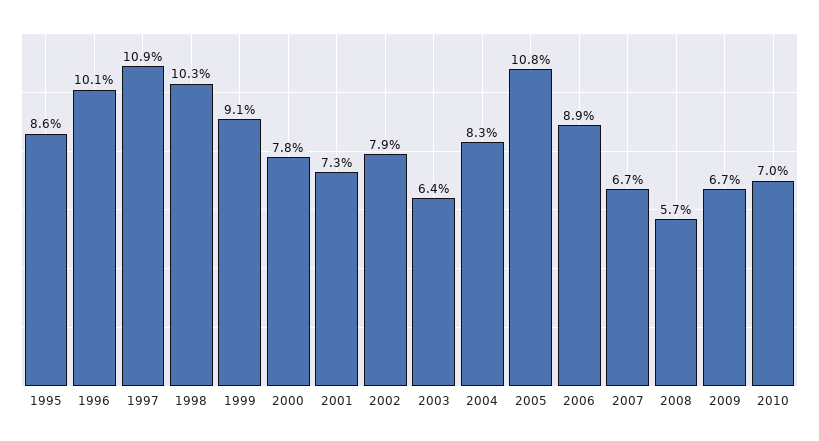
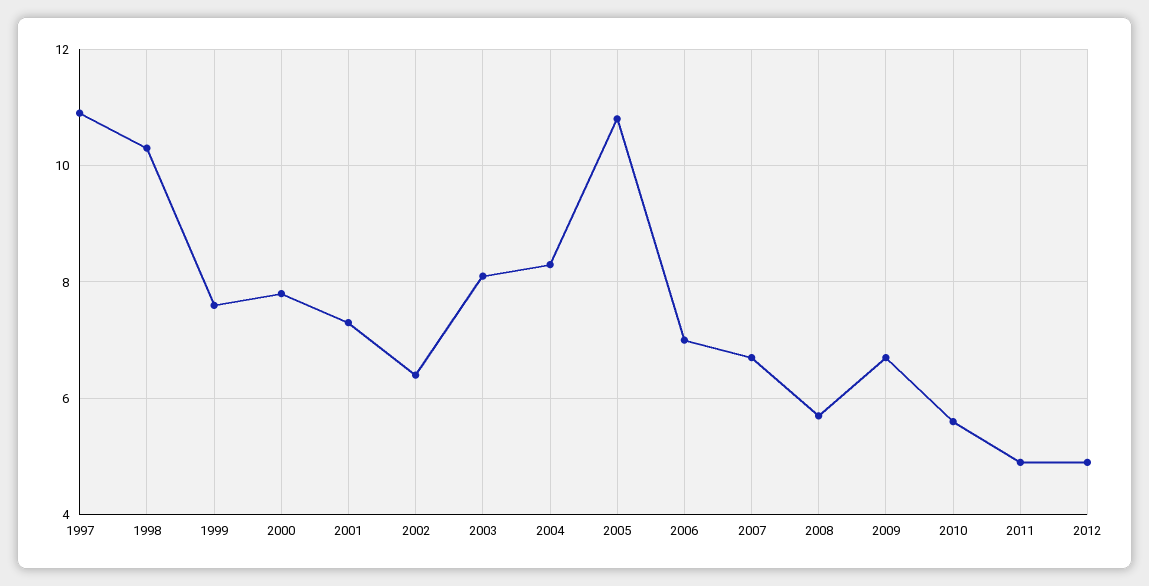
1995: 8.6 -> none
1996: 10.1 -> none
1999: 9.1 -> 7.5
2002: 7.9 -> 6.5
2003: 6.4 -> 8
2006: 8.9 -> 7
2010: 7 -> 5.5
2011: none -> 5
2012: none -> 5

